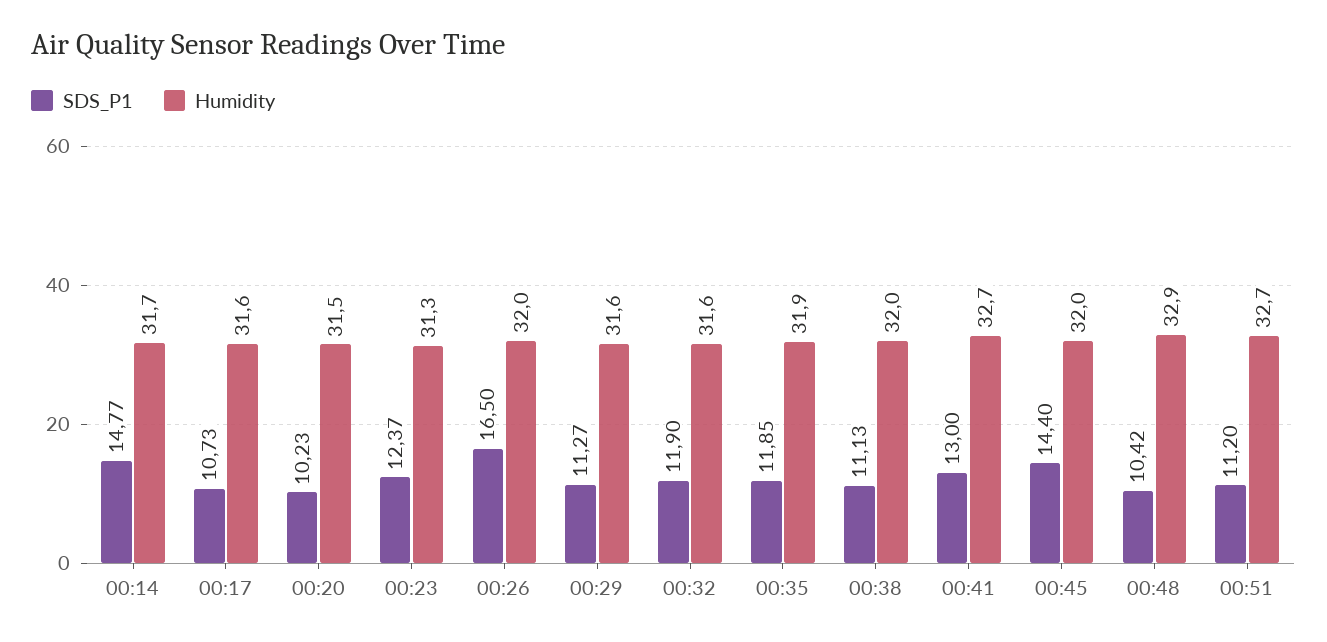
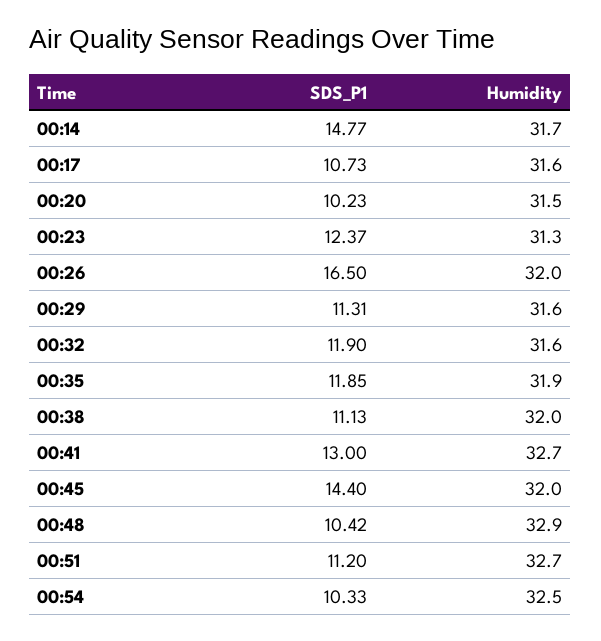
SDS_P1, 00:29: 11.27 -> 11.31
SDS_P1, 00:54: none -> 10.33
Humidity, 00:54: none -> 32.5

